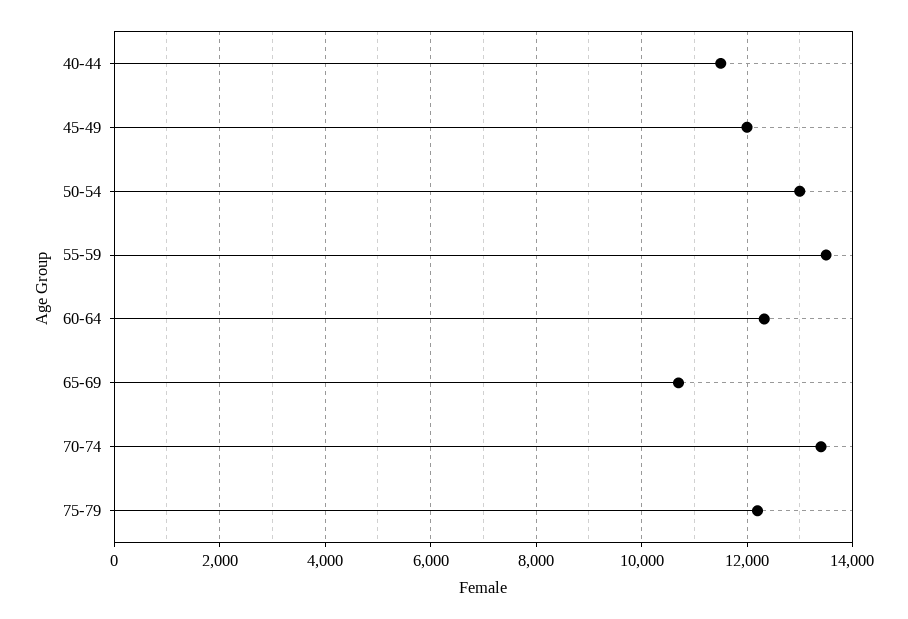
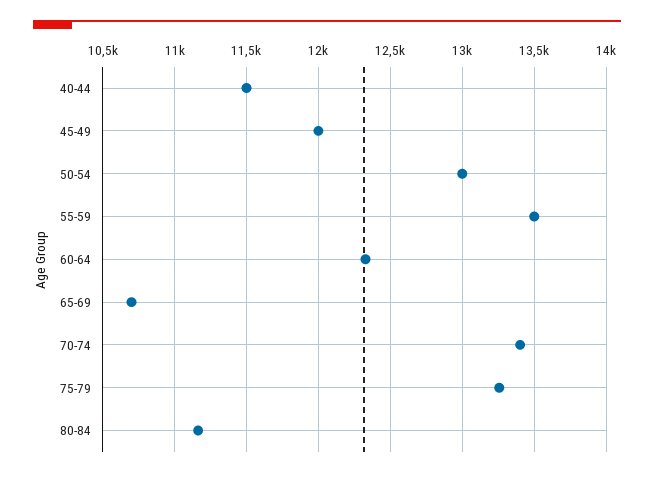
75-79: 12200 -> 13250
80-84: none -> 11150

